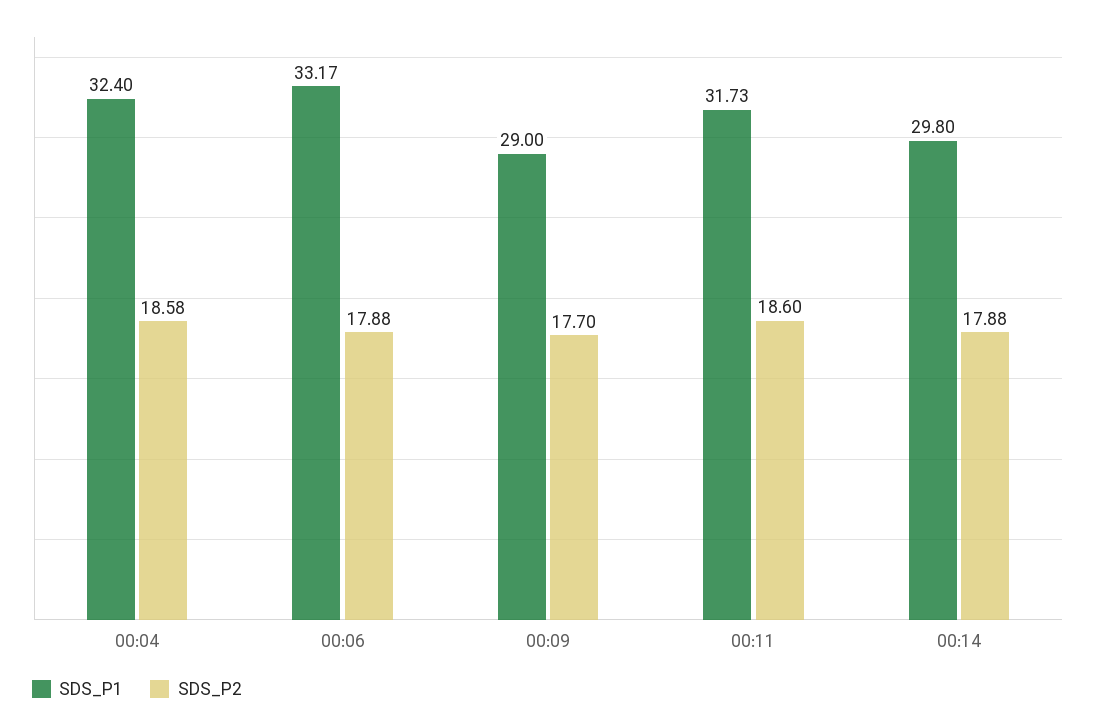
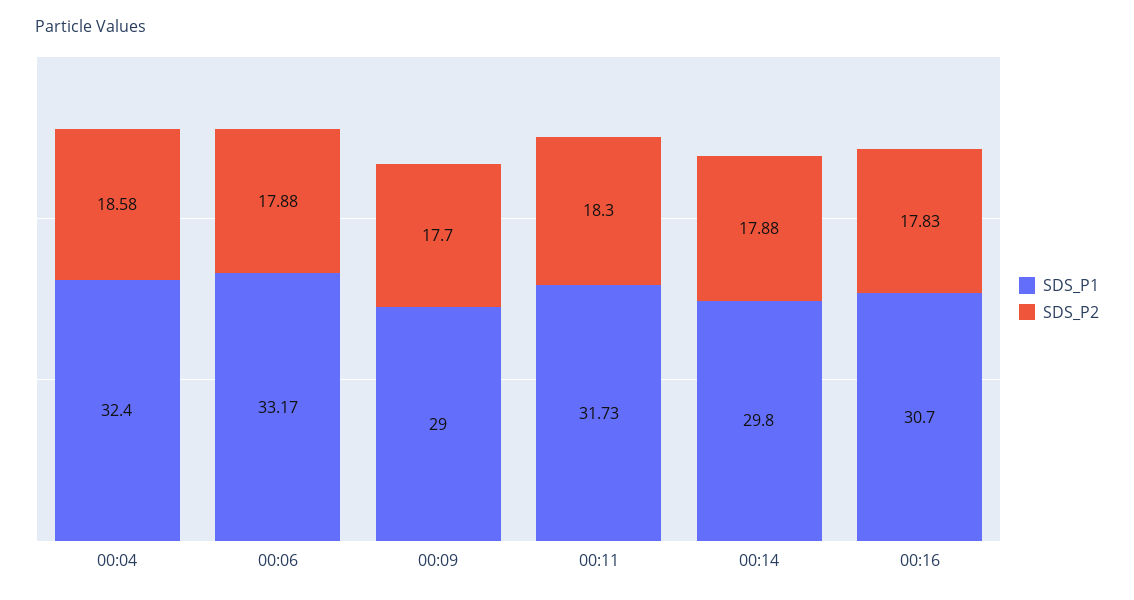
SDS_P2, 00:11: 18.6 -> 18.3
SDS_P1, 00:16: none -> 30.7
SDS_P2, 00:16: none -> 17.83

